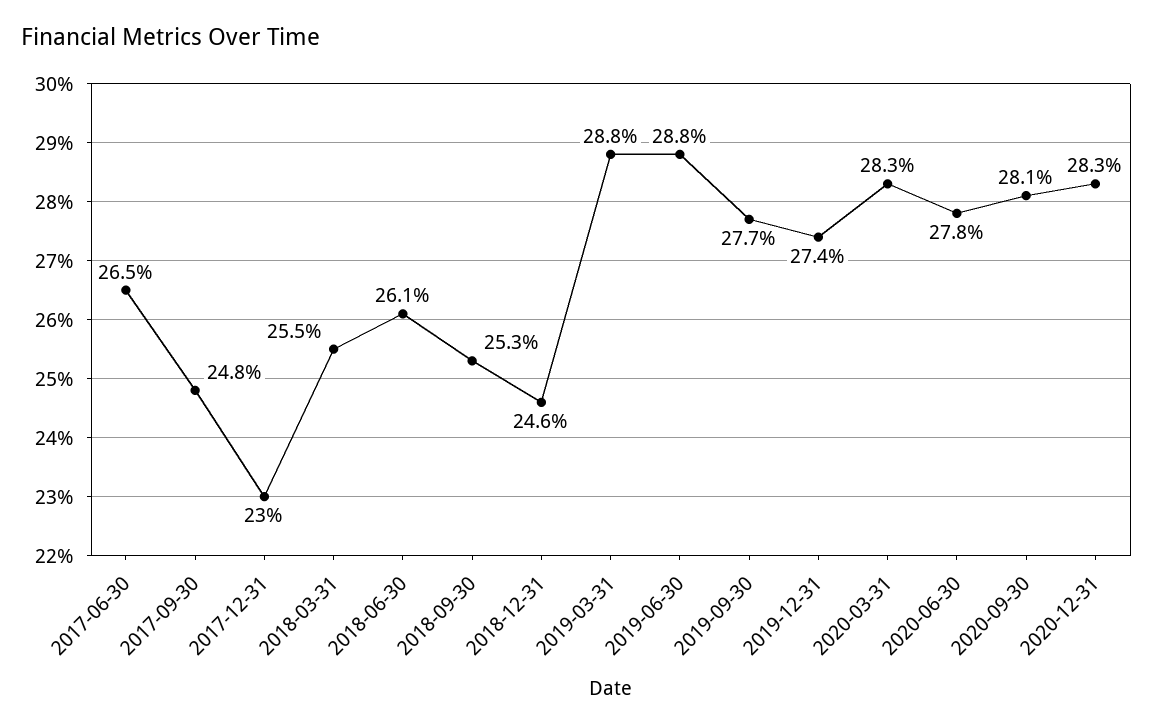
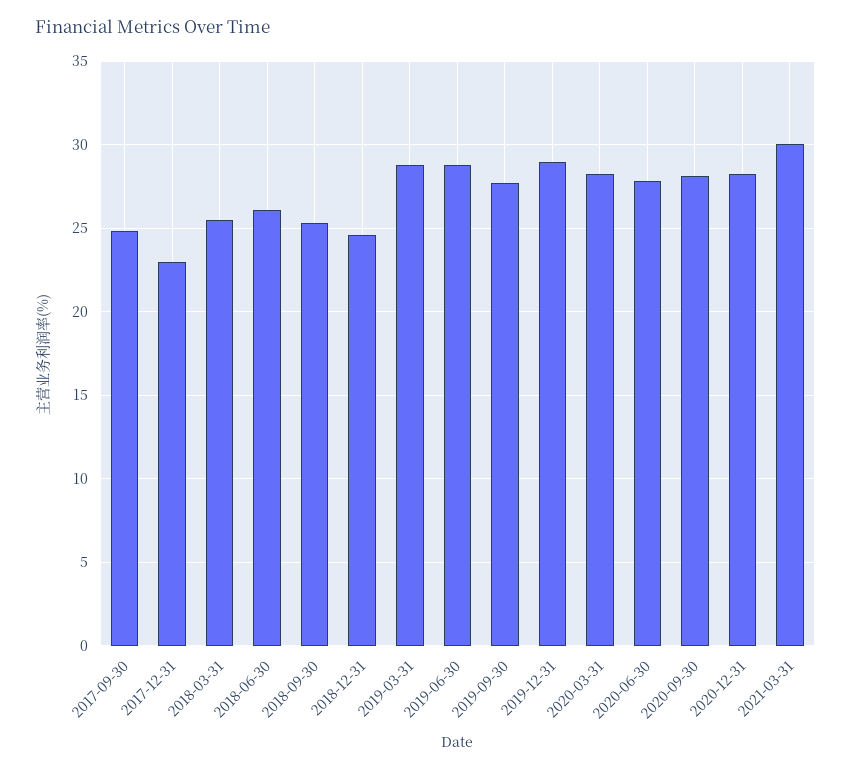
2017-06-30: 26.5 -> none
2019-12-31: 27.4 -> 29
2021-03-31: none -> 30

